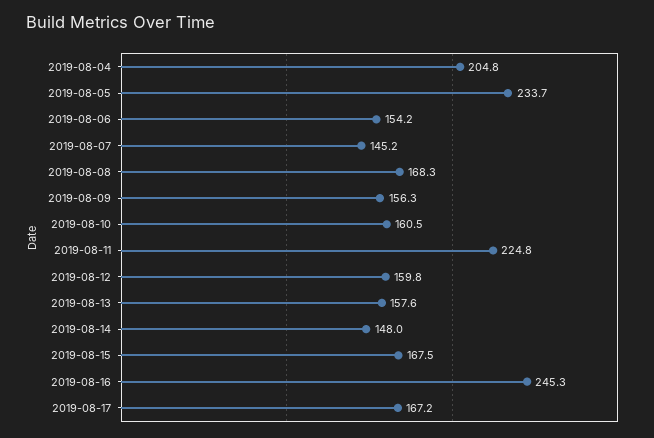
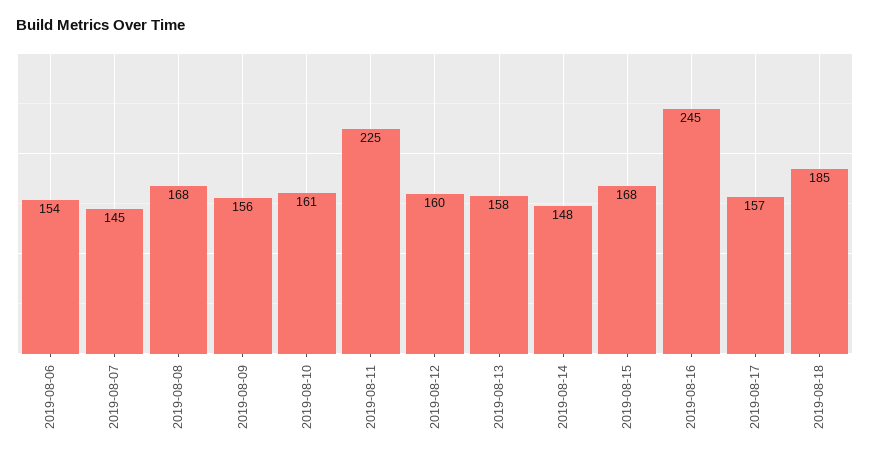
2019-08-04: 204.8 -> none
2019-08-05: 233.7 -> none
2019-08-17: 167.2 -> 157
2019-08-18: none -> 185

